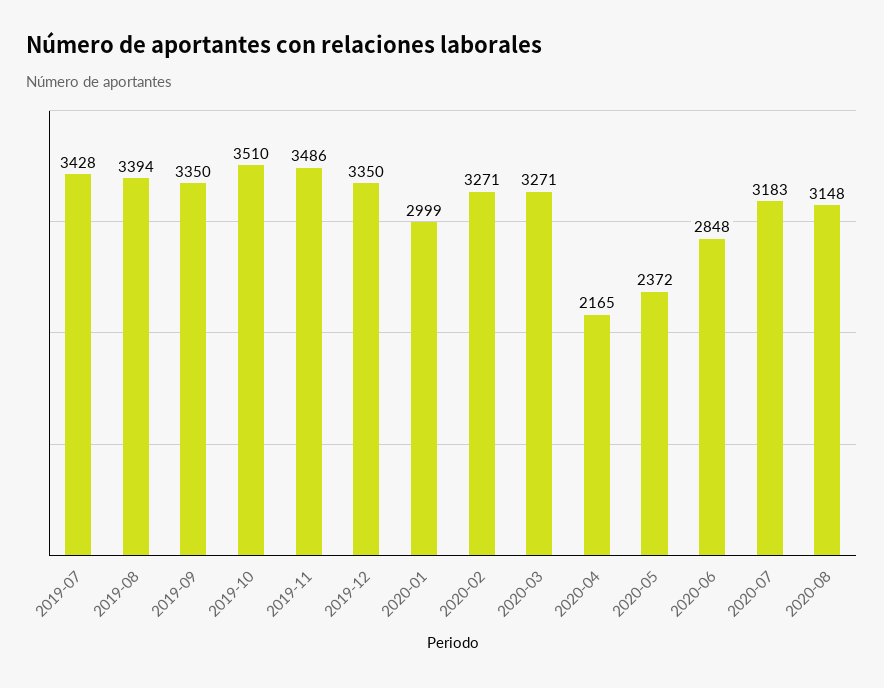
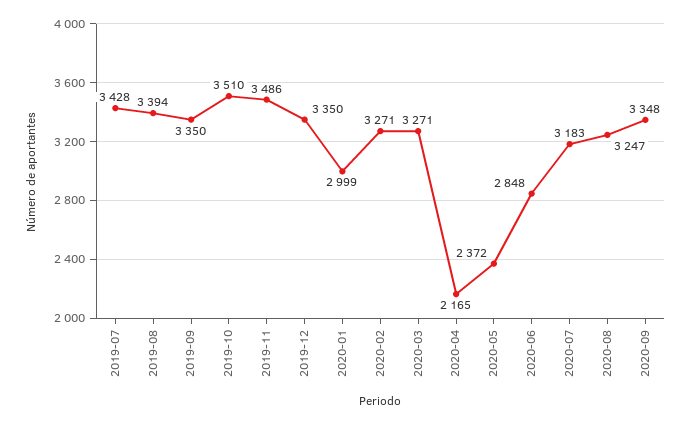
2020-08: 3148 -> 3247
2020-09: none -> 3348

